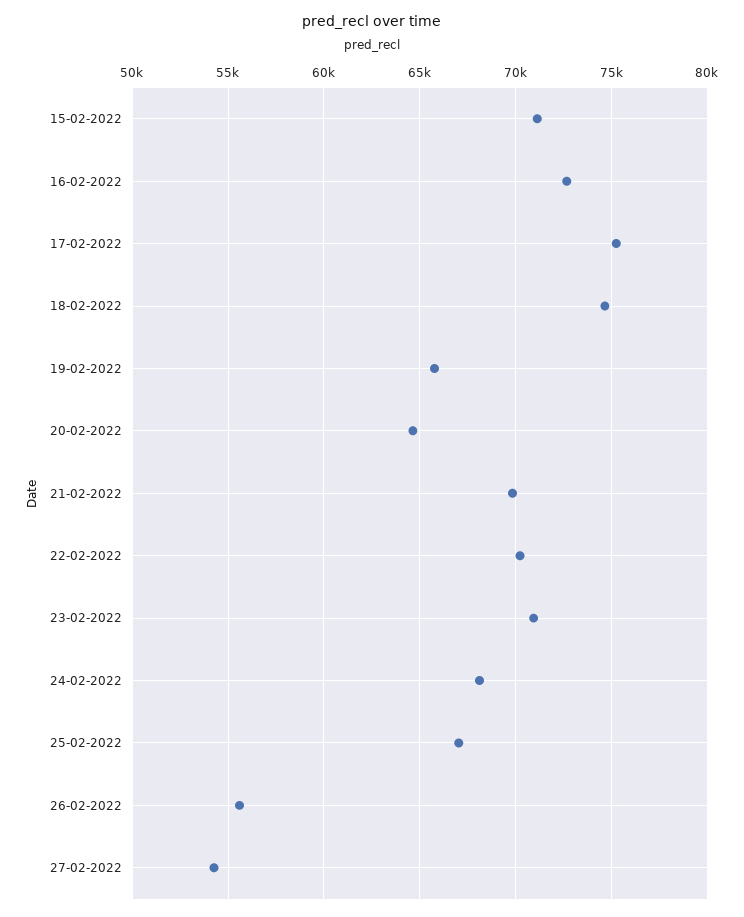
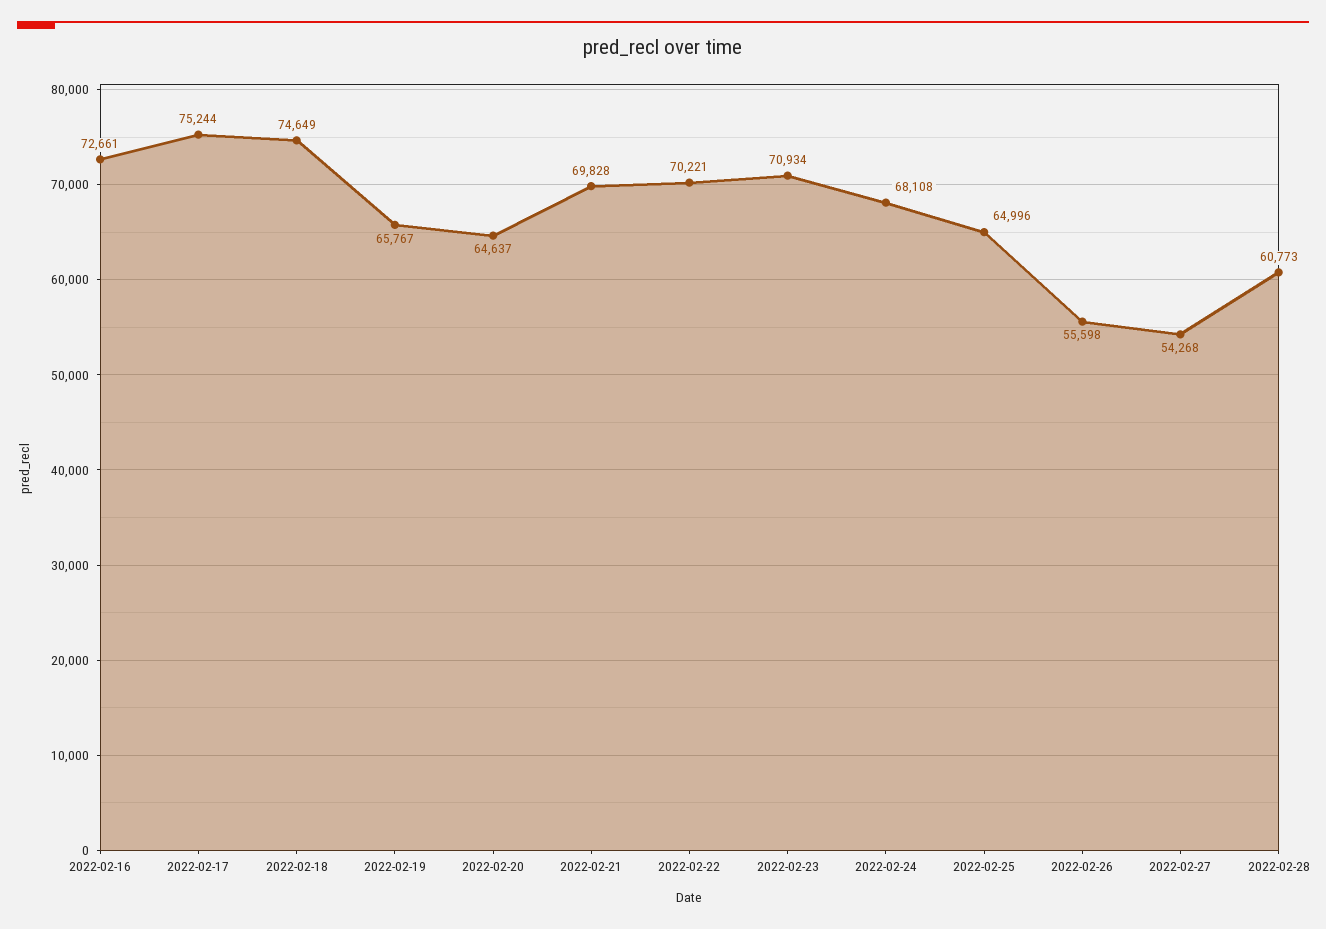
15-02-2022: 71000 -> none
25-02-2022: 67000 -> 64996
2022-02-28: none -> 60773

